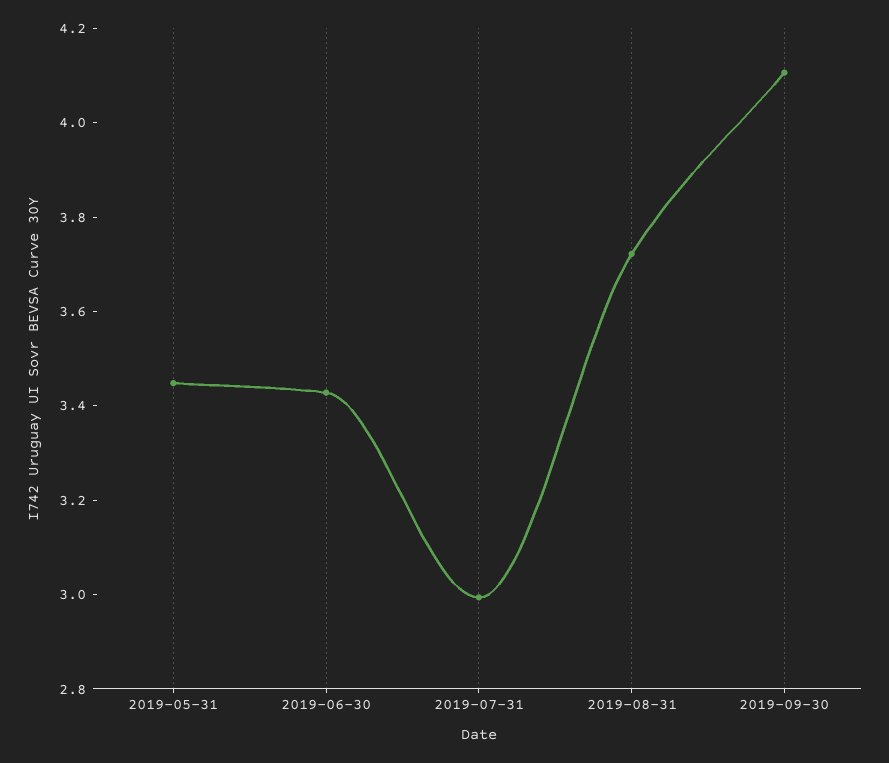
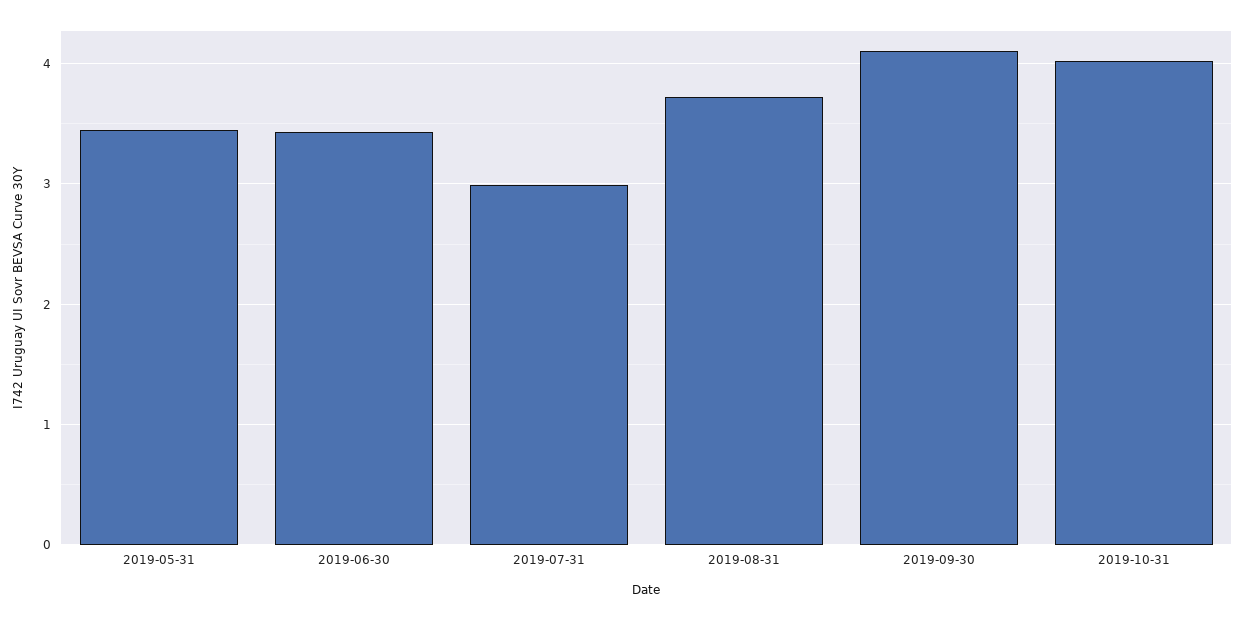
2019-10-31: none -> 4

